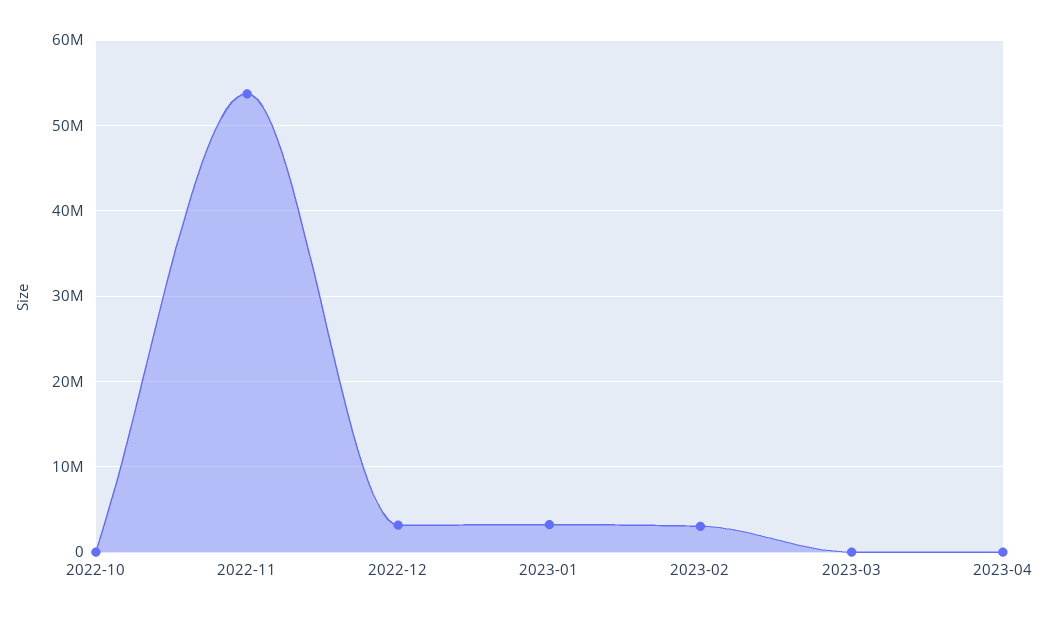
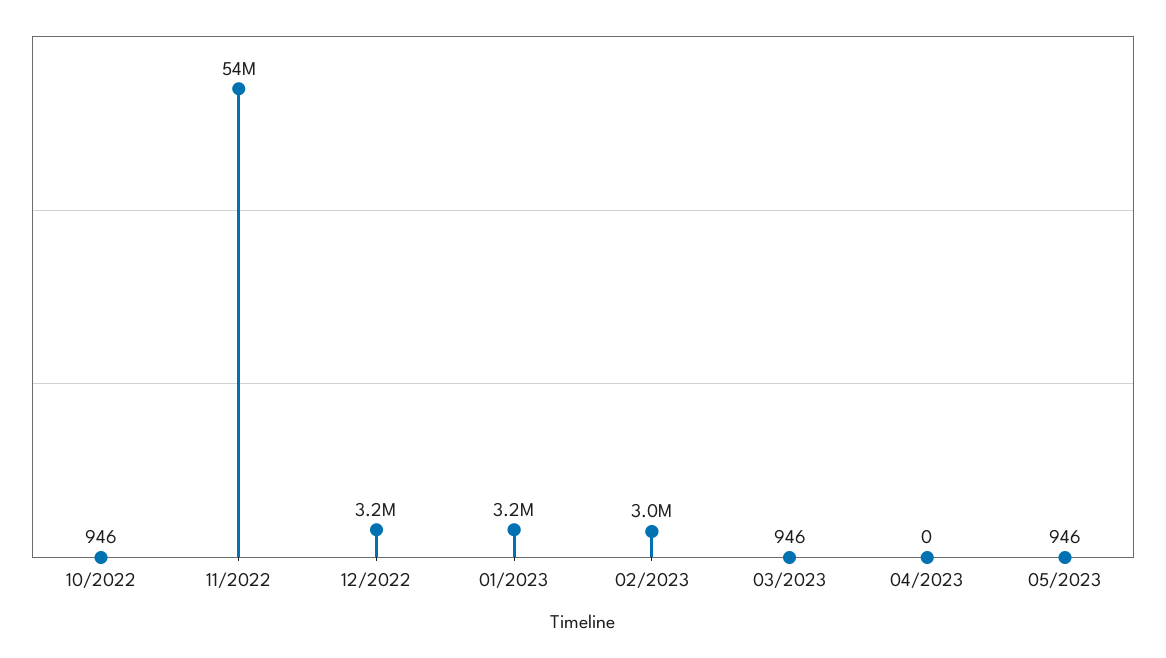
05/2023: none -> 946

